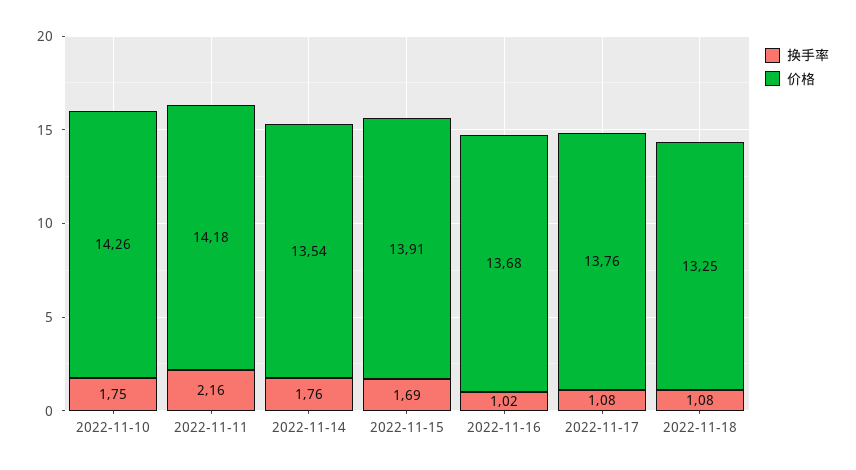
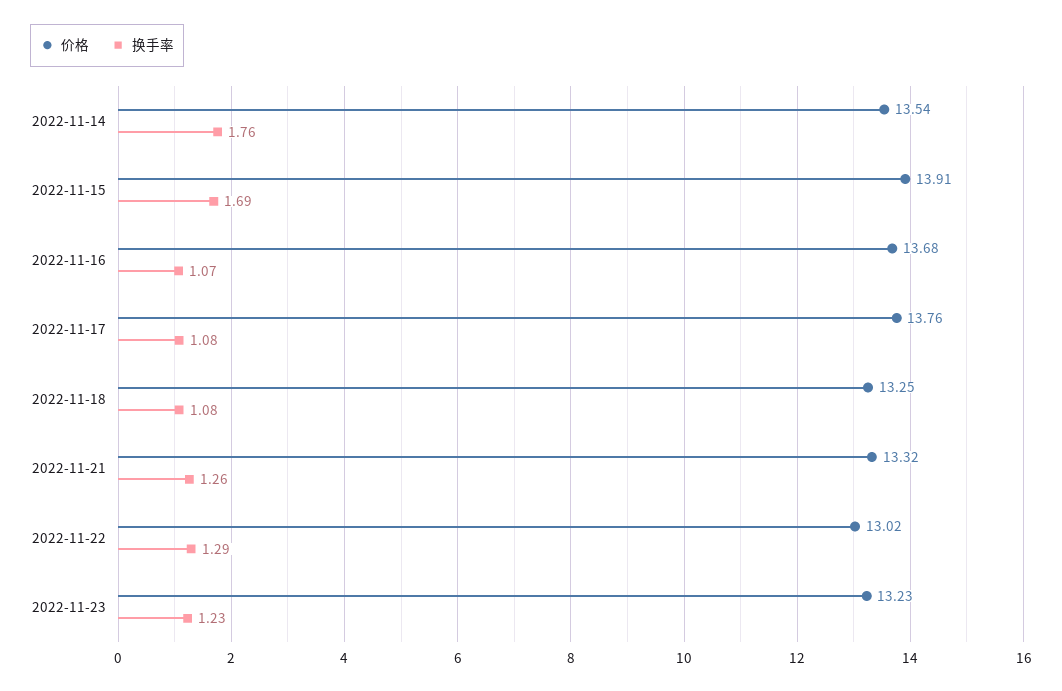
换手率, 2022-11-10: 1.75 -> none
价格, 2022-11-10: 14.26 -> none
换手率, 2022-11-11: 2.16 -> none
价格, 2022-11-11: 14.18 -> none
换手率, 2022-11-16: 1.02 -> 1.07
价格, 2022-11-21: none -> 13.32
换手率, 2022-11-21: none -> 1.26
价格, 2022-11-22: none -> 13.02
换手率, 2022-11-22: none -> 1.29
价格, 2022-11-23: none -> 13.23
换手率, 2022-11-23: none -> 1.23

